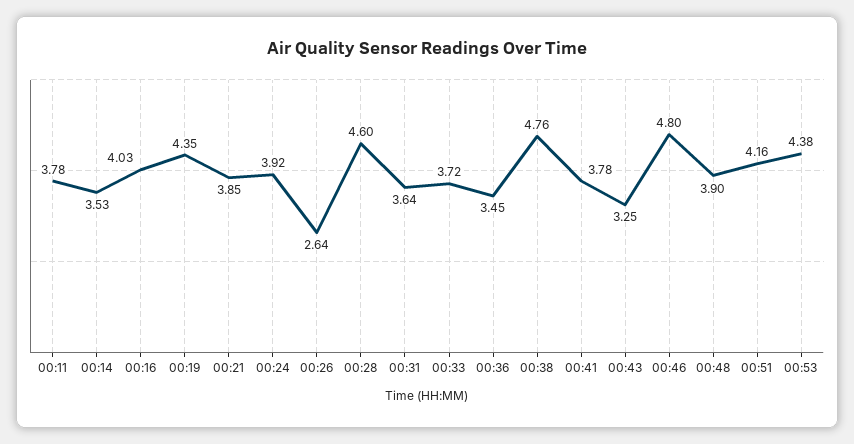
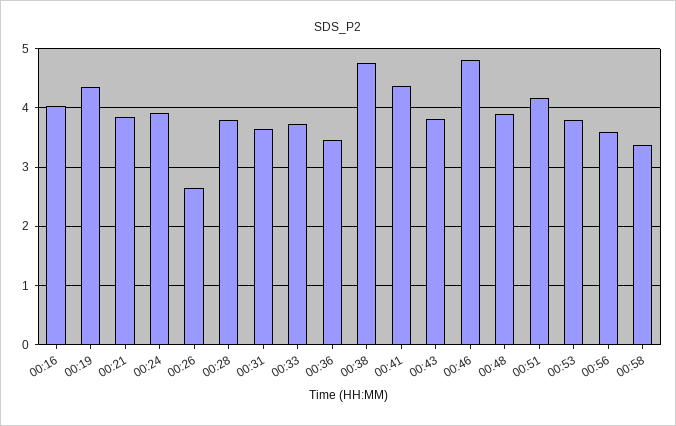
00:11: 3.78 -> none
00:14: 3.53 -> none
00:28: 4.6 -> 3.8
00:41: 3.78 -> 4.4
00:43: 3.25 -> 3.8
00:53: 4.38 -> 3.8
00:56: none -> 3.6
00:58: none -> 3.4

